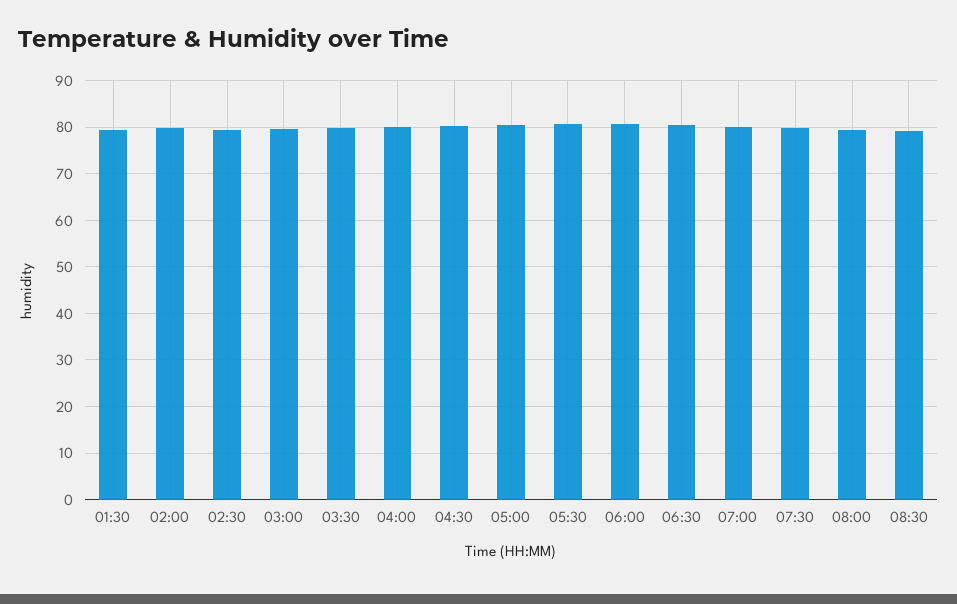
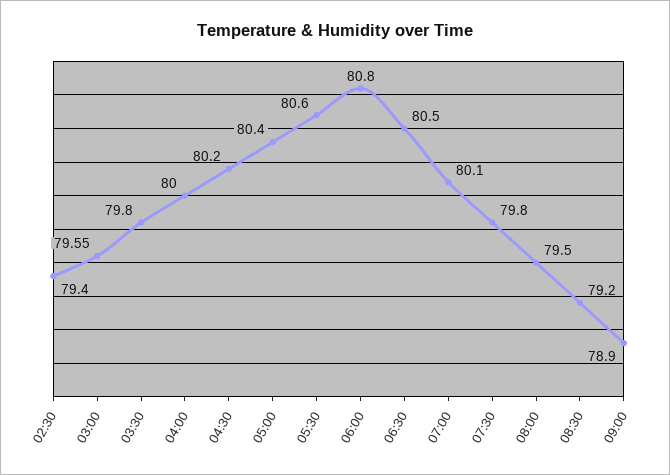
01:30: 80 -> none
02:00: 80 -> none
09:00: none -> 78.9

